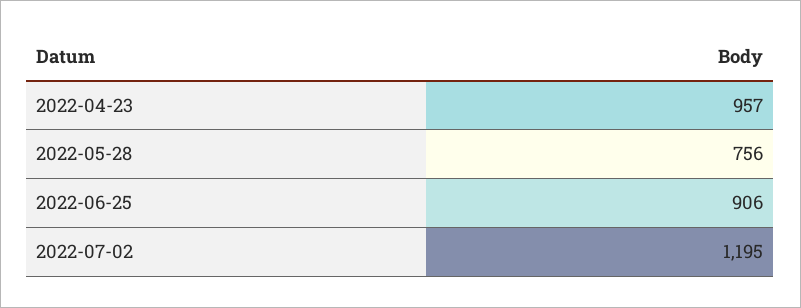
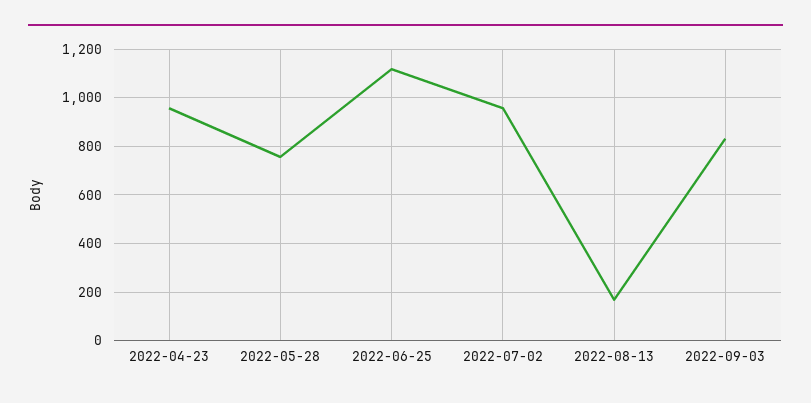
2022-06-25: 906 -> 1125
2022-07-02: 1195 -> 950
2022-08-13: none -> 175
2022-09-03: none -> 825

